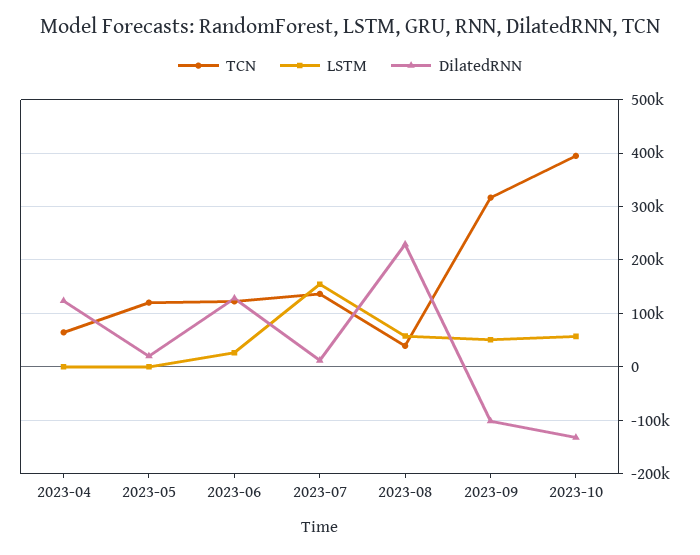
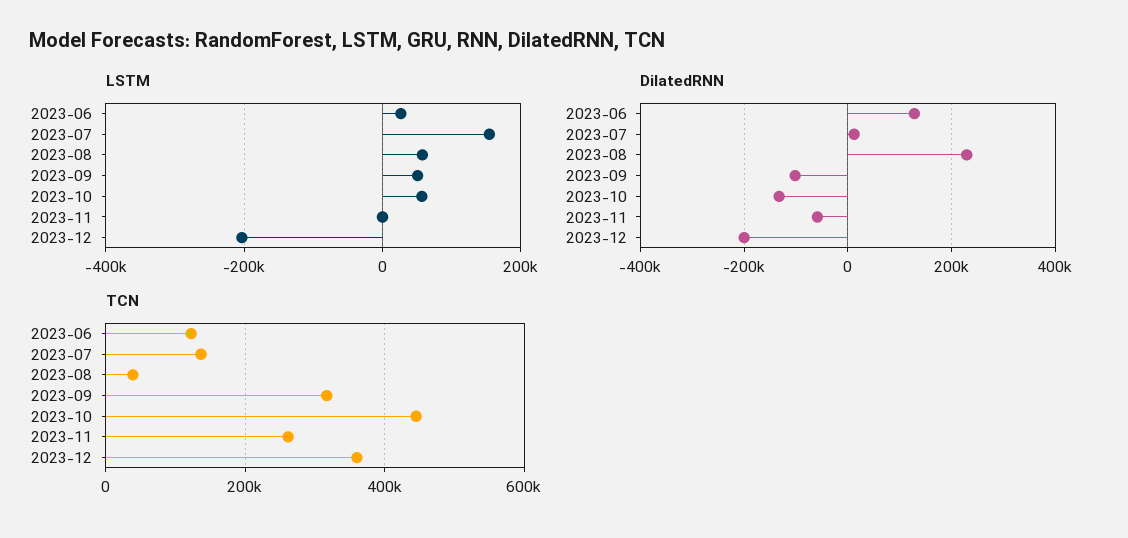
TCN, 2023-04: 60000 -> none
LSTM, 2023-04: 0 -> none
DilatedRNN, 2023-04: 120000 -> none
TCN, 2023-05: 120000 -> none
LSTM, 2023-05: 0 -> none
DilatedRNN, 2023-05: 20000 -> none
TCN, 2023-10: 400000 -> 440000
LSTM, 2023-11: none -> 0
LSTM, 2023-12: none -> -200000
DilatedRNN, 2023-11: none -> -60000
DilatedRNN, 2023-12: none -> -200000
TCN, 2023-11: none -> 260000
TCN, 2023-12: none -> 360000

